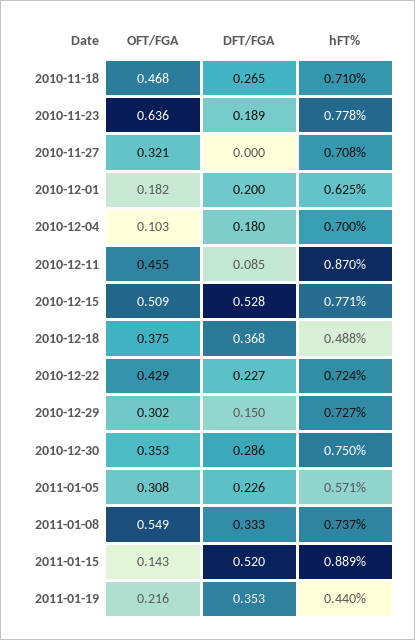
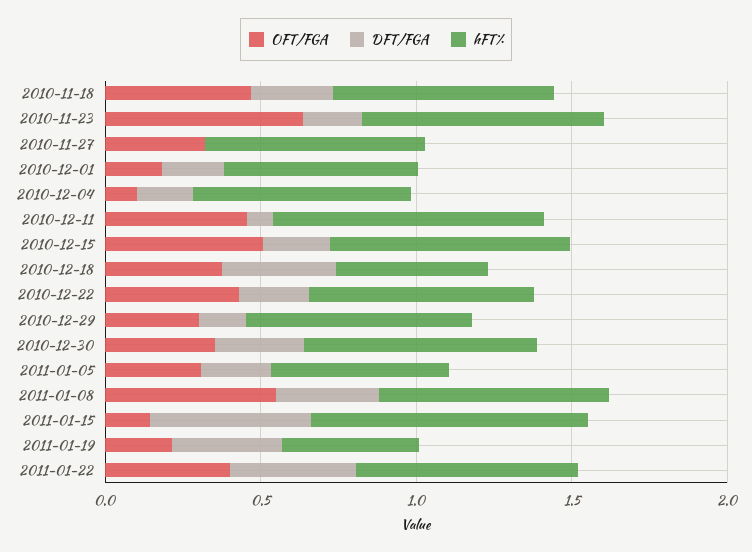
DFT/FGA, 2010-12-15: 0.528 -> 0.2
OFT/FGA, 2011-01-22: none -> 0.4
DFT/FGA, 2011-01-22: none -> 0.4
hFT%, 2011-01-22: none -> 0.7

